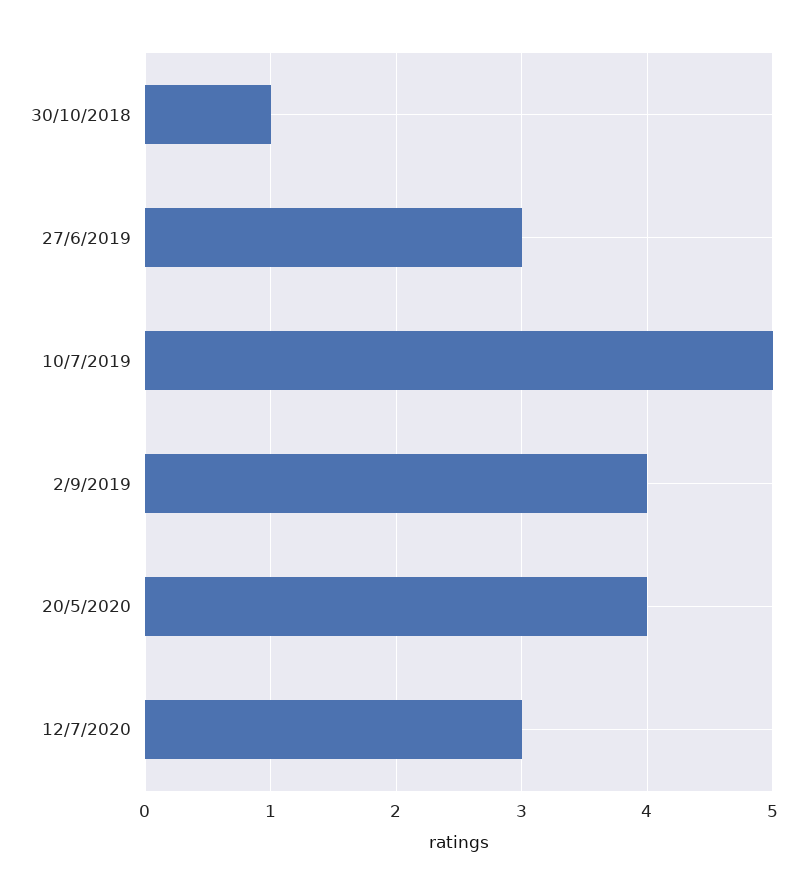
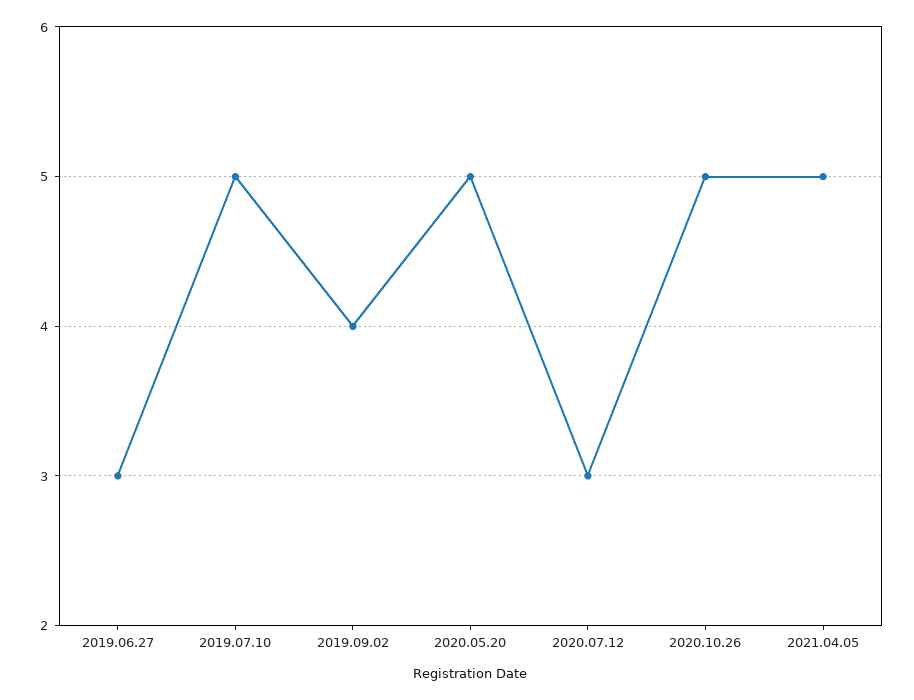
30/10/2018: 1 -> none
20/5/2020: 4 -> 5
2020.10.26: none -> 5
2021.04.05: none -> 5

